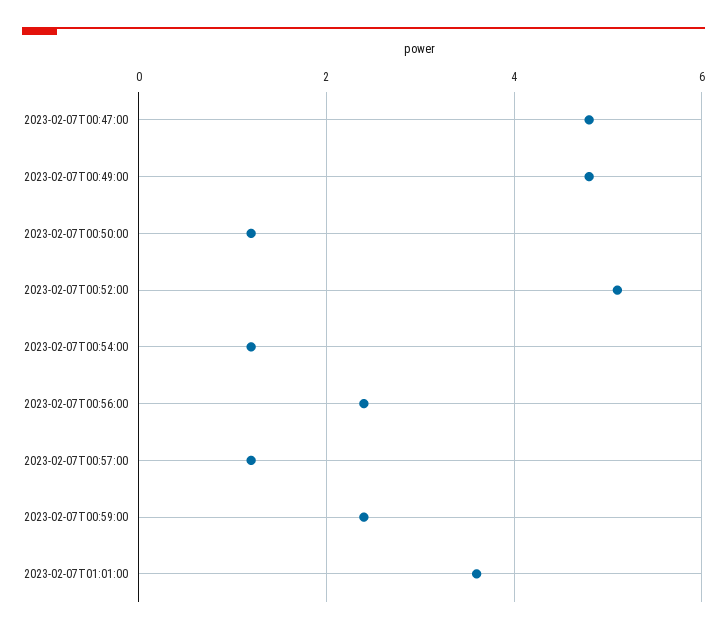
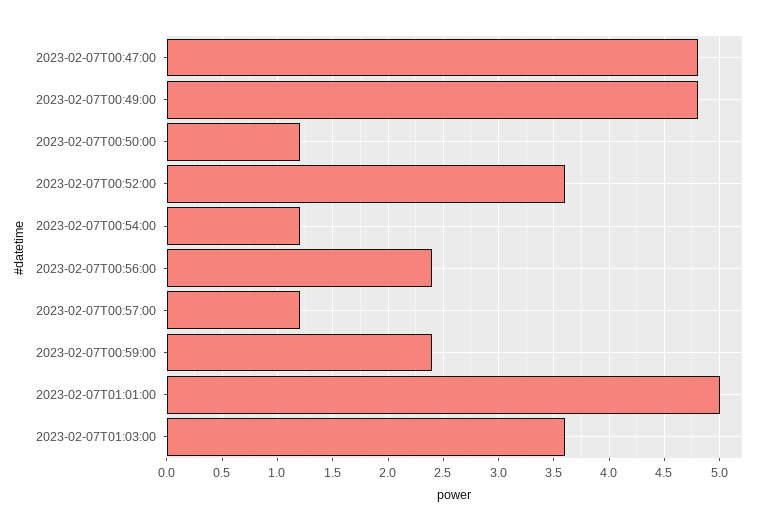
2023-02-07T00:52:00: 5 -> 3.6
2023-02-07T01:01:00: 3.5 -> 5
2023-02-07T01:03:00: none -> 3.6

